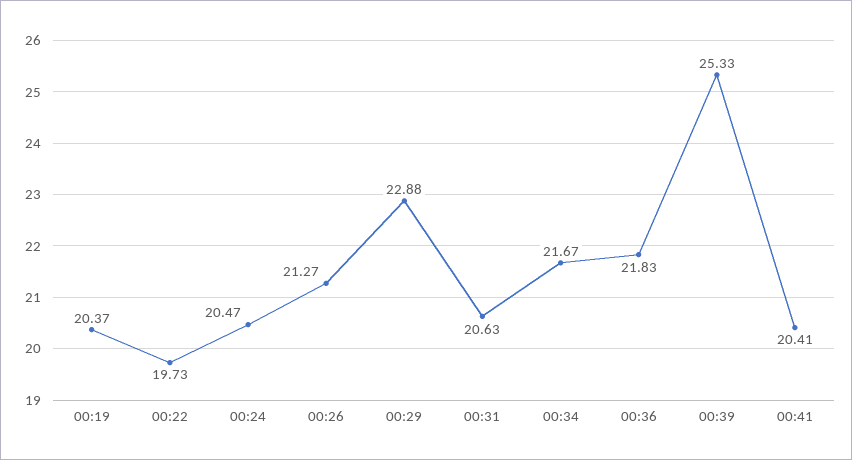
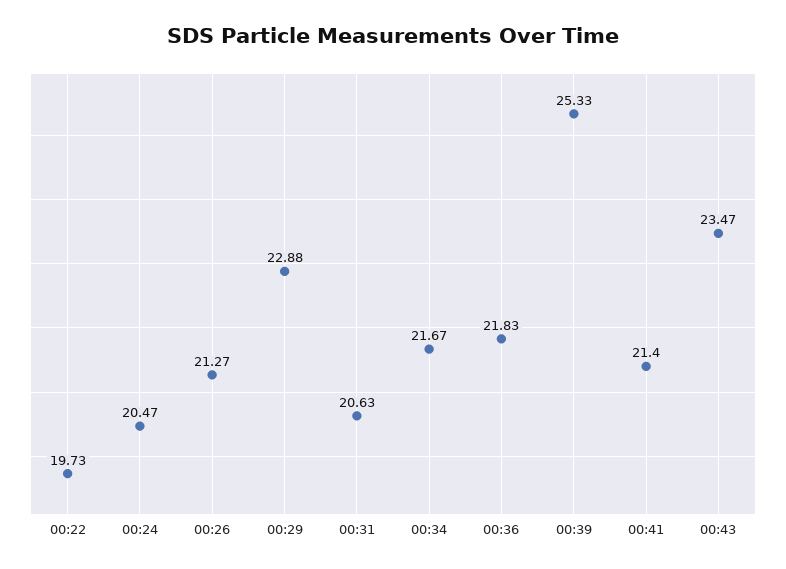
00:19: 20.37 -> none
00:41: 20.41 -> 21.4
00:43: none -> 23.47

